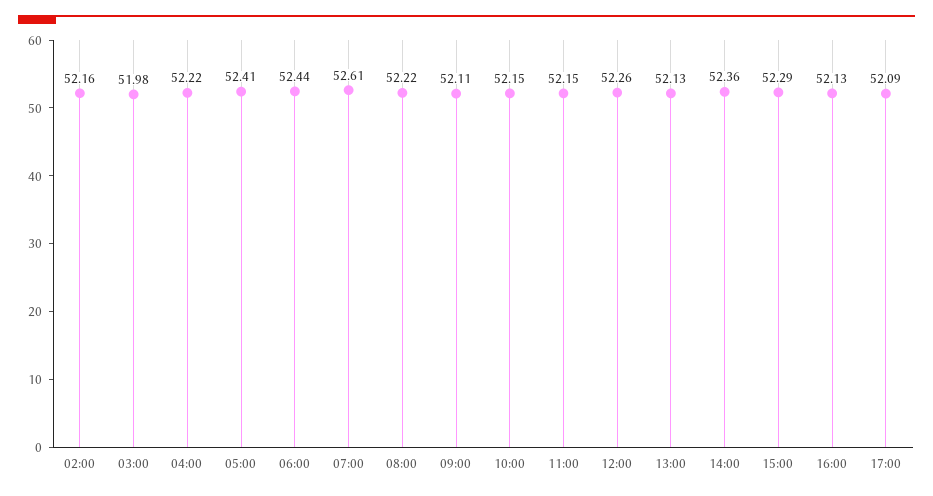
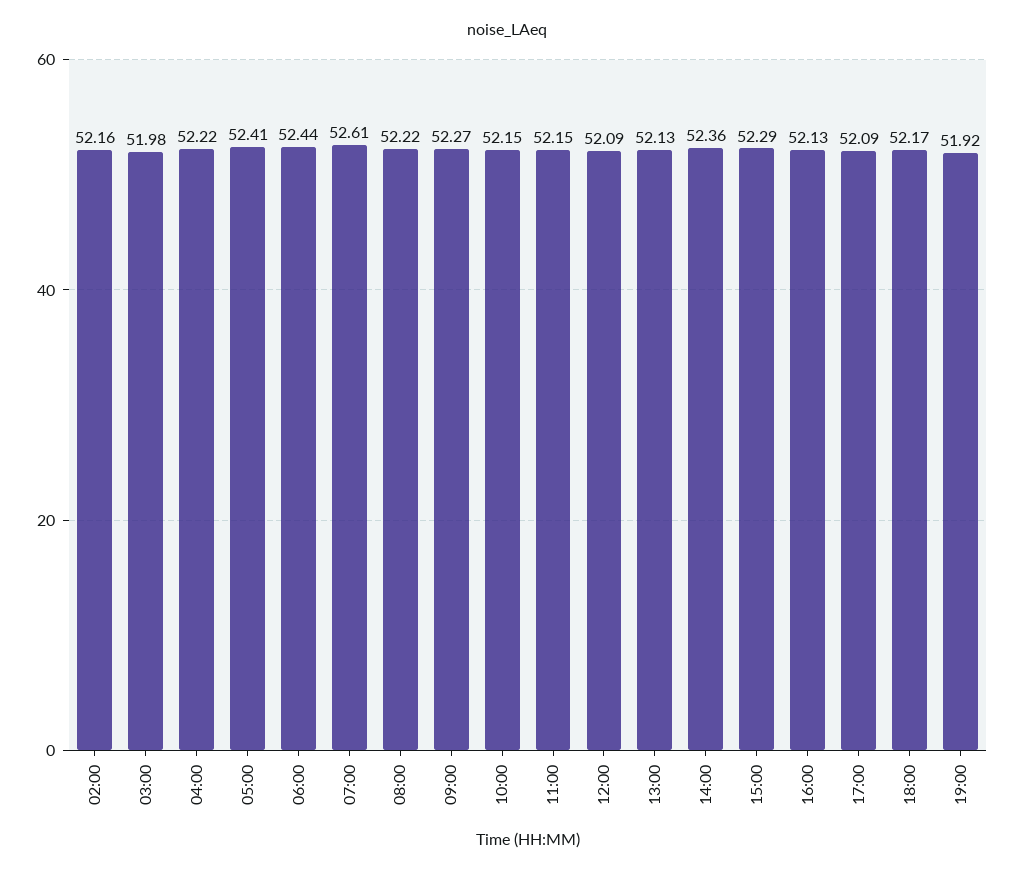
09:00: 52.11 -> 52.27
12:00: 52.26 -> 52.09
18:00: none -> 52.17
19:00: none -> 51.92

